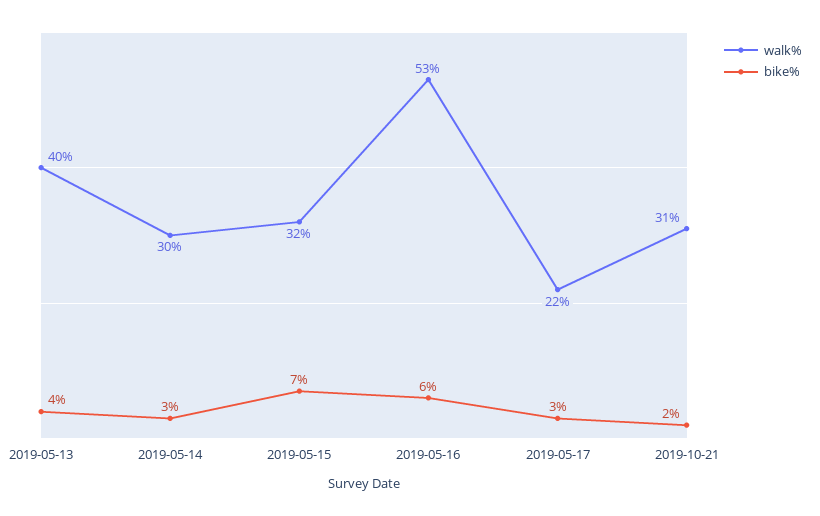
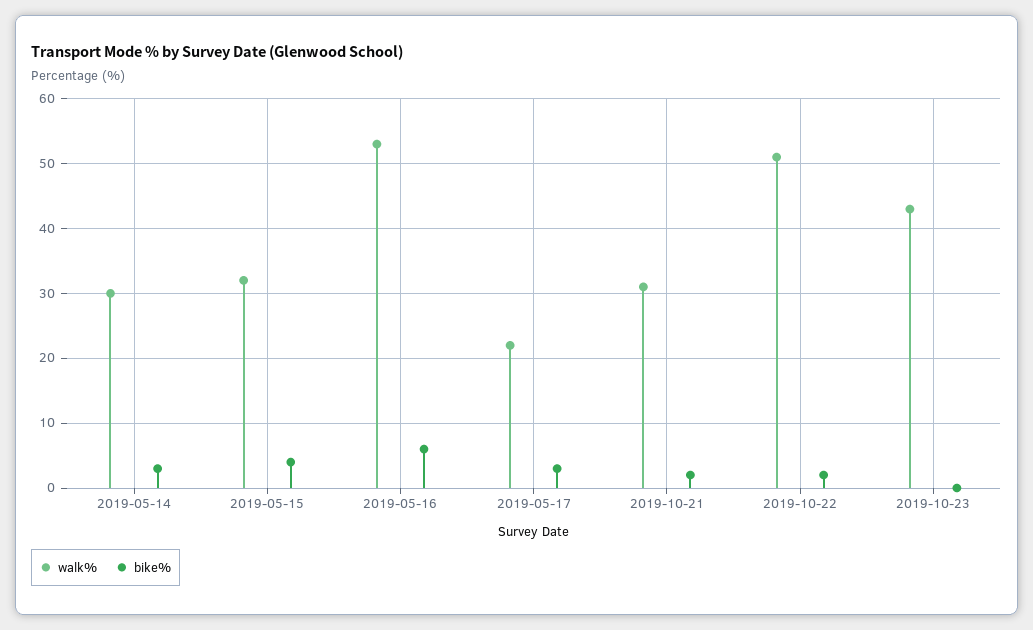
walk%, 2019-05-13: 40 -> none
bike%, 2019-05-13: 4 -> none
bike%, 2019-05-15: 7 -> 4
walk%, 2019-10-22: none -> 51
bike%, 2019-10-22: none -> 2
walk%, 2019-10-23: none -> 43
bike%, 2019-10-23: none -> 0

